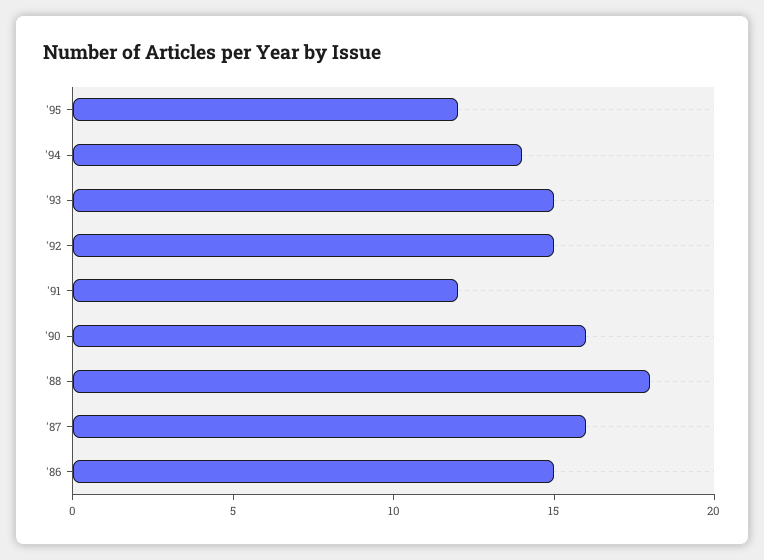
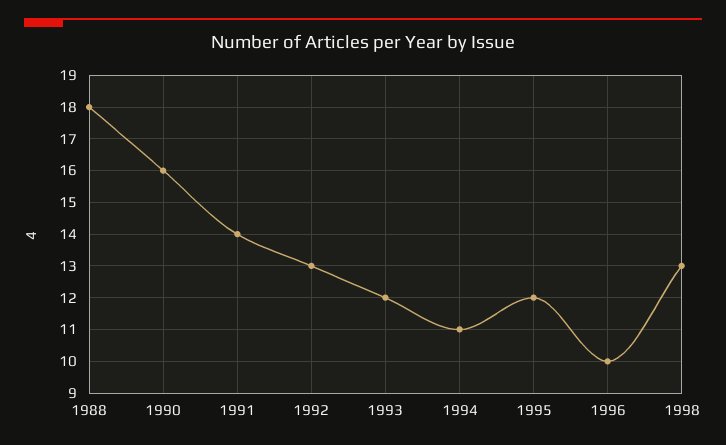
'94: 14 -> 11
'93: 15 -> 12
'92: 15 -> 13
'91: 12 -> 14
'87: 16 -> none
'86: 15 -> none
1996: none -> 10
1998: none -> 13

